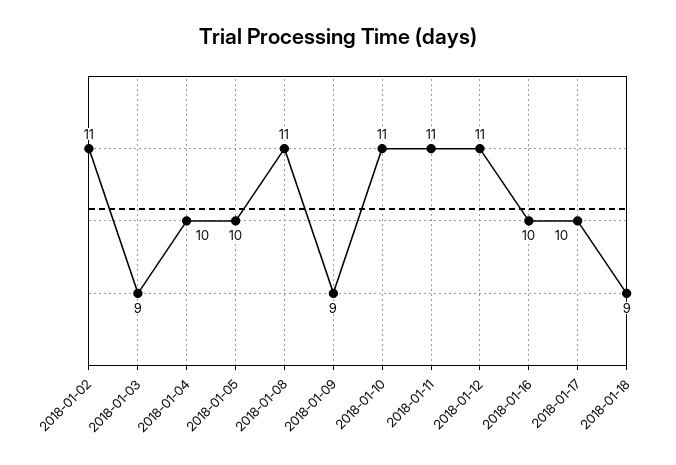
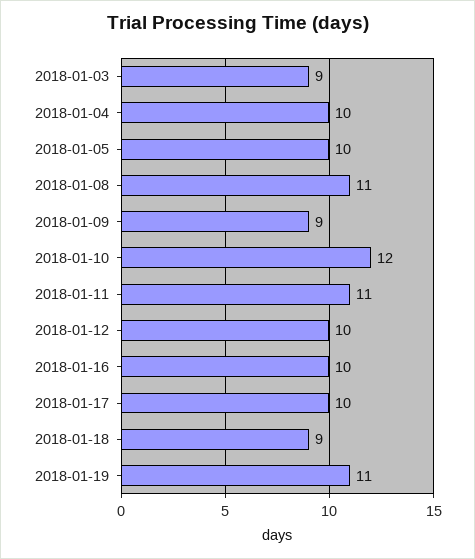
2018-01-02: 11 -> none
2018-01-10: 11 -> 12
2018-01-12: 11 -> 10
2018-01-19: none -> 11

